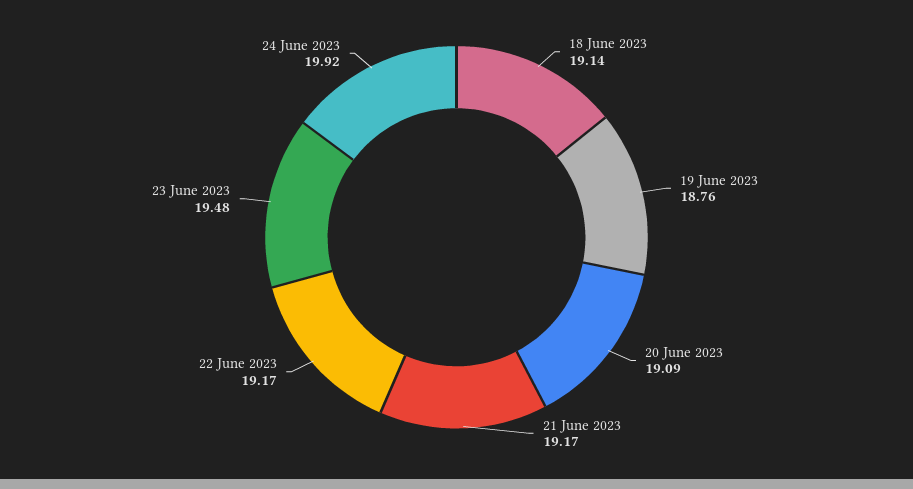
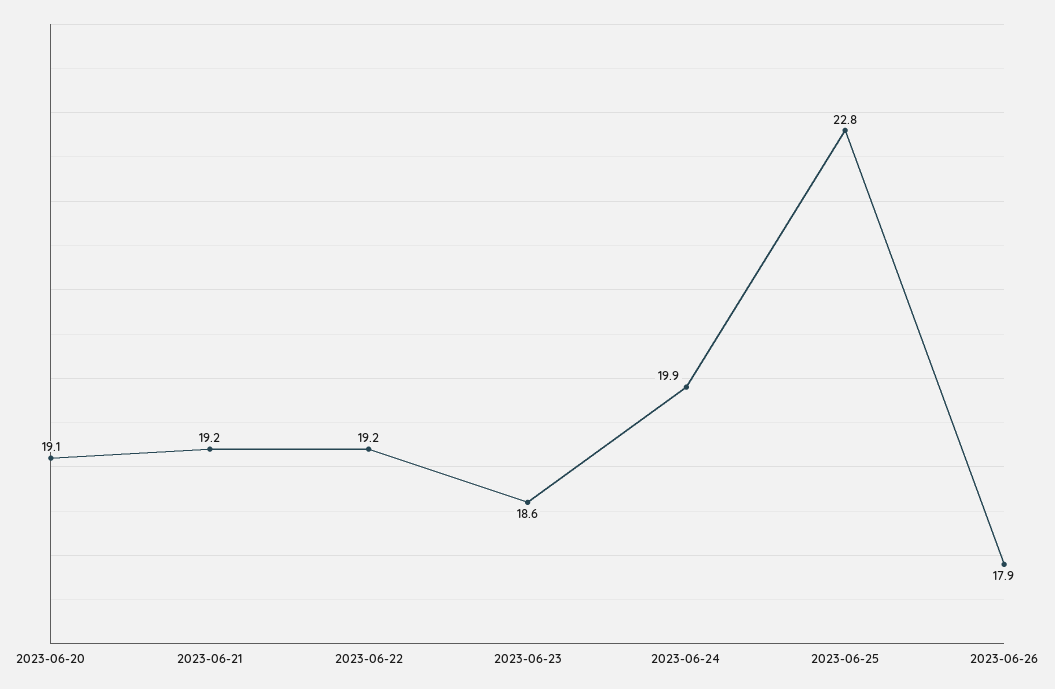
18 June 2023: 19.14 -> none
19 June 2023: 18.76 -> none
23 June 2023: 19.48 -> 18.6
2023-06-25: none -> 22.8
2023-06-26: none -> 17.9

